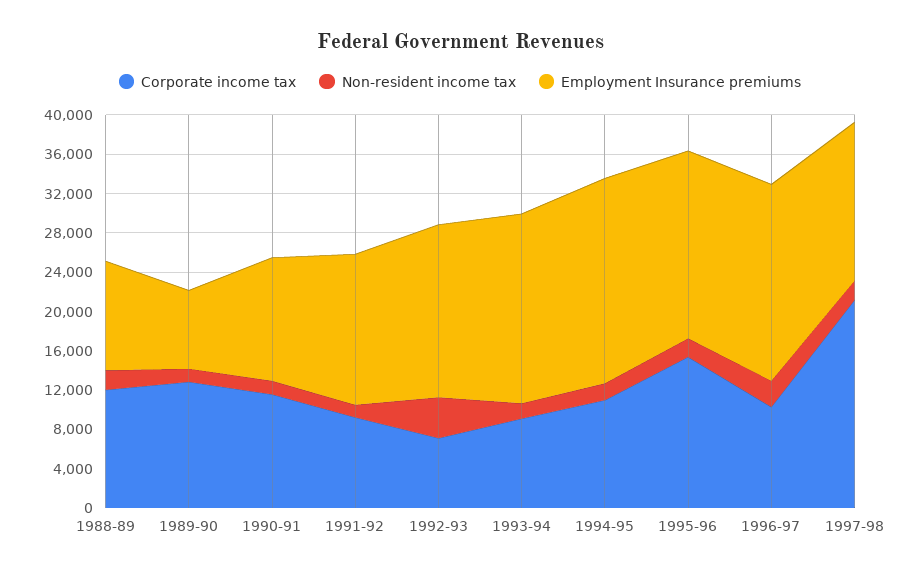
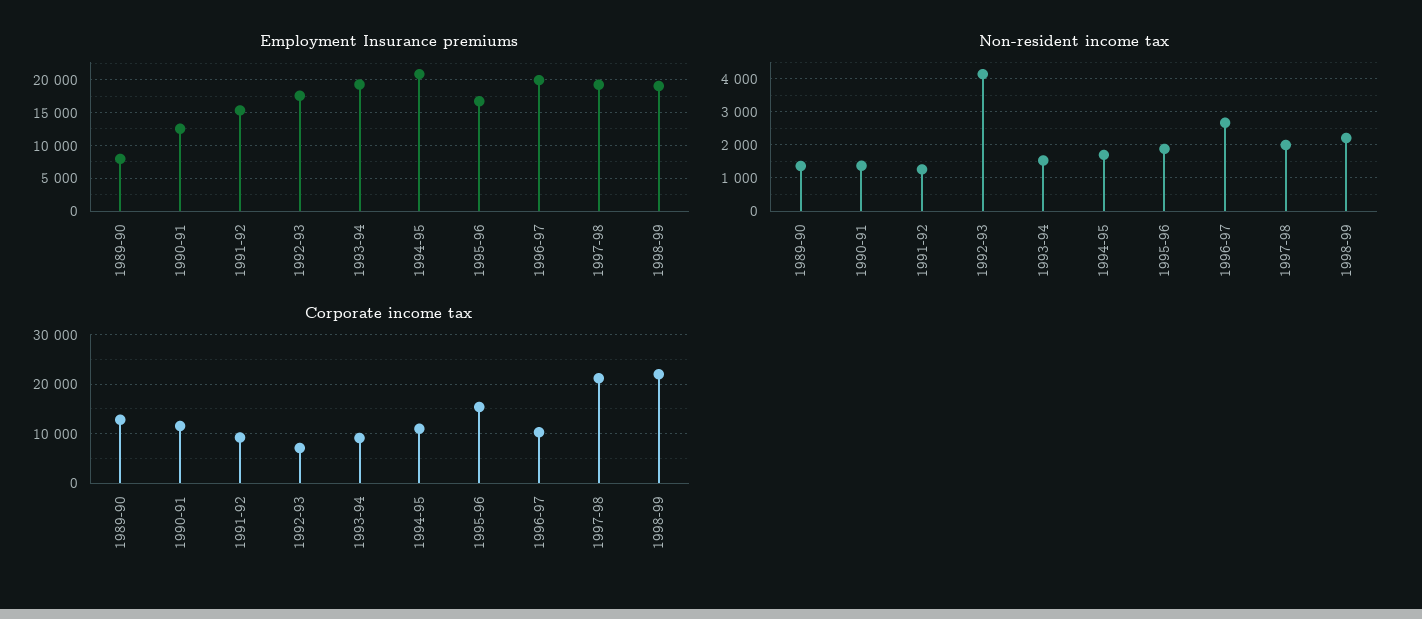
Corporate income tax, 1988-89: 12000 -> none
Non-resident income tax, 1988-89: 2000 -> none
Employment Insurance premiums, 1988-89: 11000 -> none
Employment Insurance premiums, 1995-96: 19000 -> 17000
Employment Insurance premiums, 1997-98: 16000 -> 19000
Employment Insurance premiums, 1998-99: none -> 19000
Non-resident income tax, 1998-99: none -> 2200
Corporate income tax, 1998-99: none -> 22000

